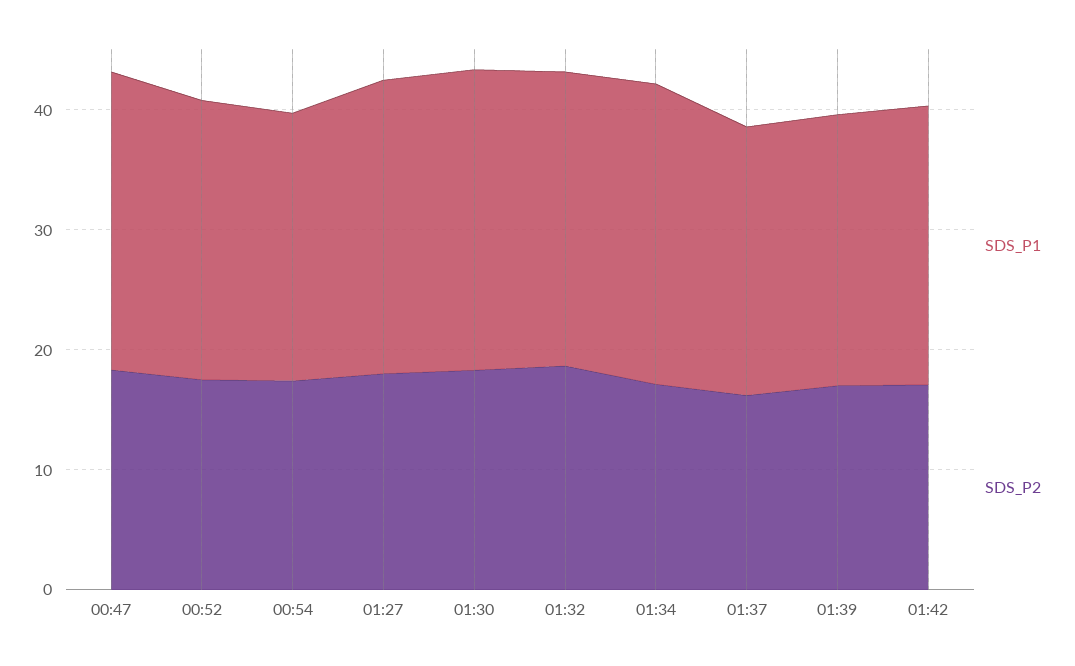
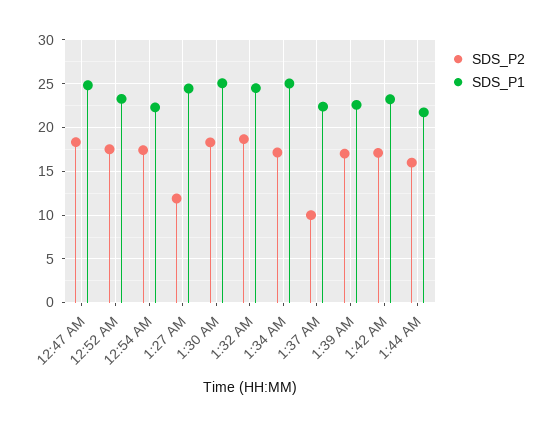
SDS_P2, 01:27: 18 -> 12
SDS_P2, 01:37: 16 -> 10
SDS_P2, 1:44 AM: none -> 16
SDS_P1, 1:44 AM: none -> 22

